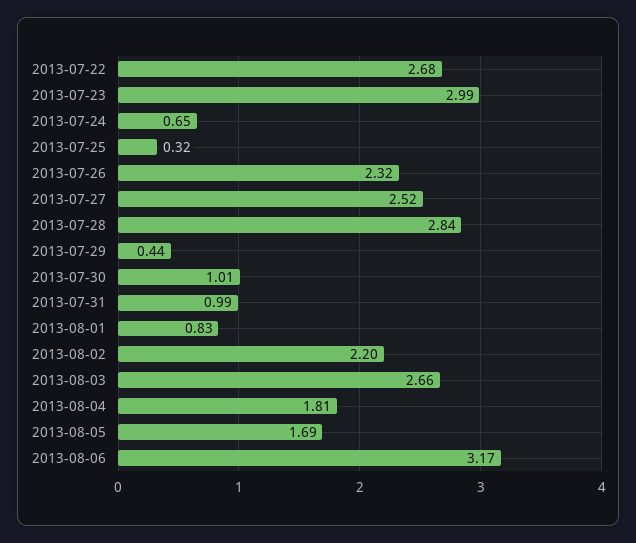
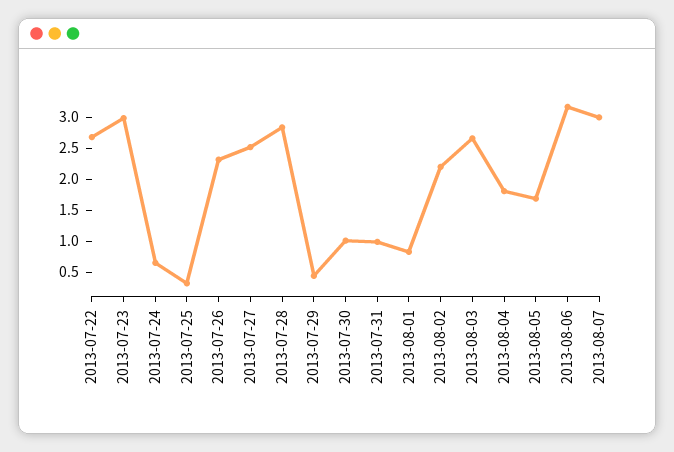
2013-08-07: none -> 3

